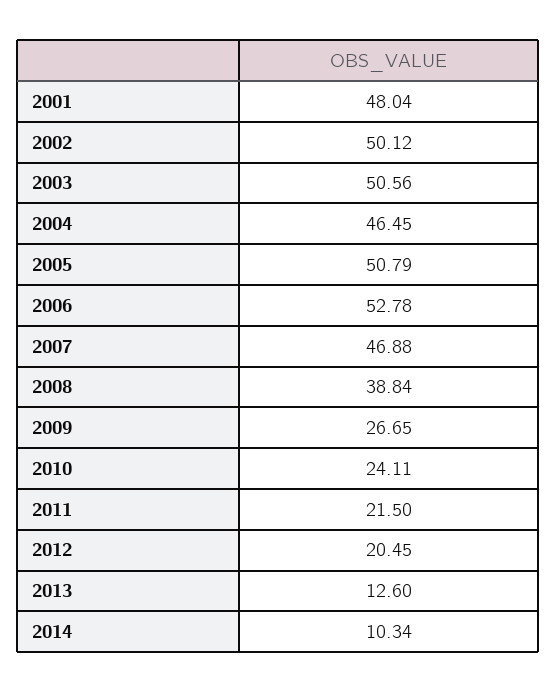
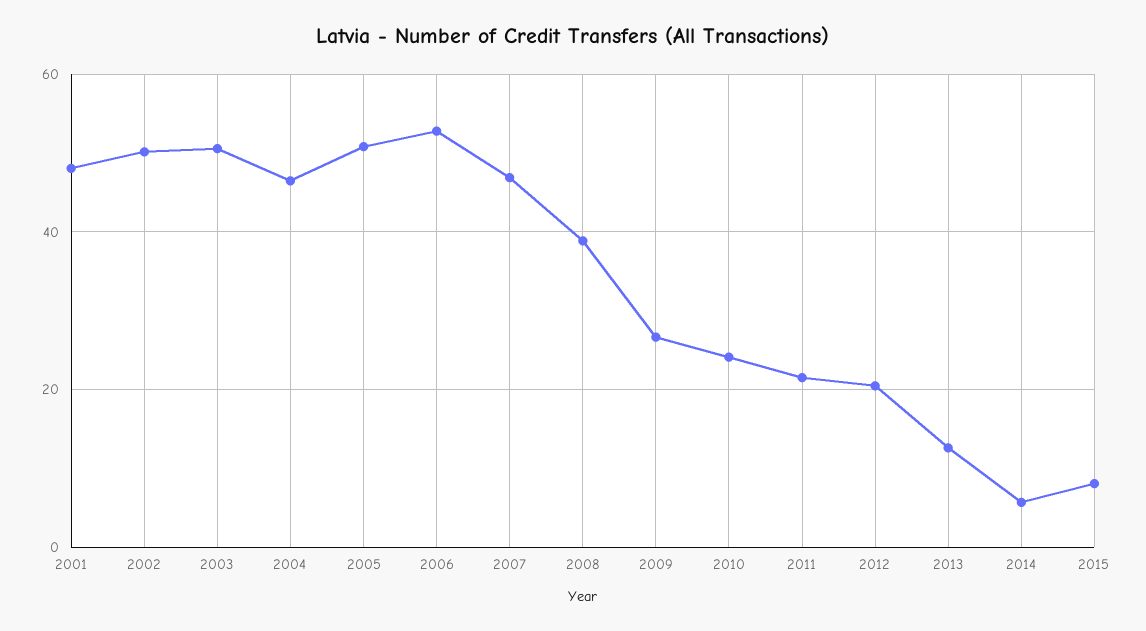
2014: 10.34 -> 6
2015: none -> 8

